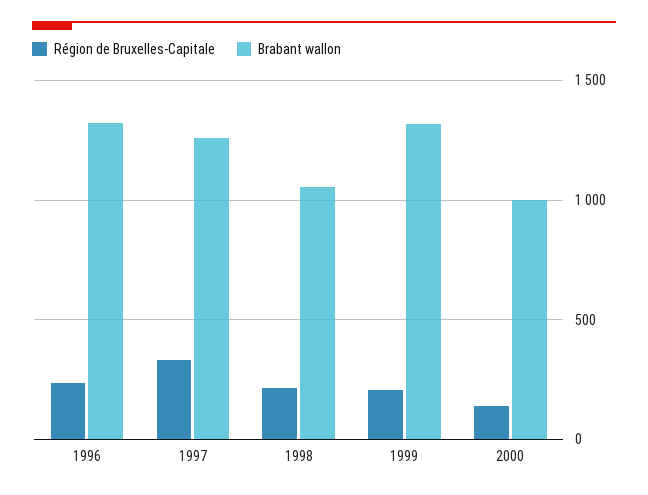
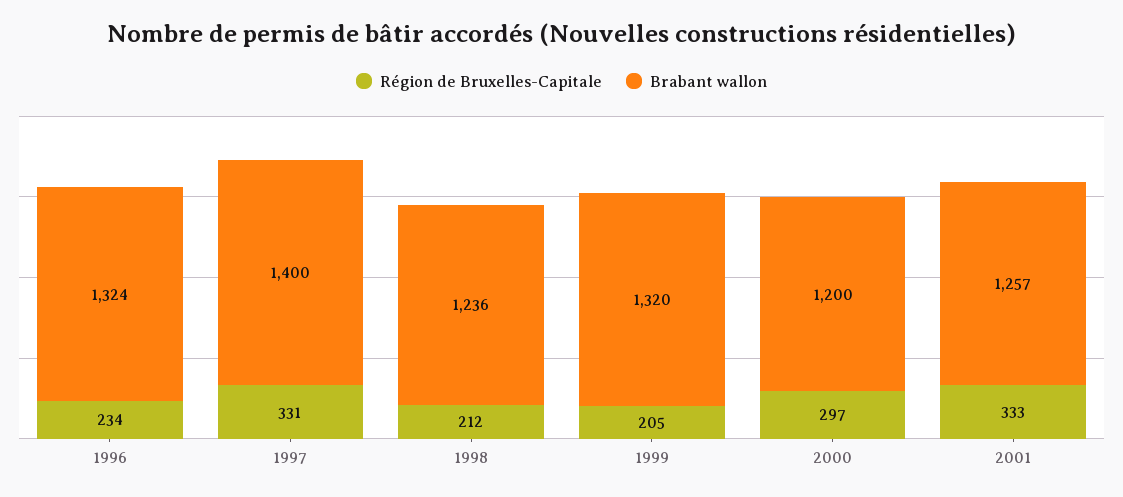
Brabant wallon, 1997: 1250 -> 1400
Brabant wallon, 1998: 1050 -> 1236
Région de Bruxelles-Capitale, 2000: 150 -> 297
Brabant wallon, 2000: 1000 -> 1200
Région de Bruxelles-Capitale, 2001: none -> 333
Brabant wallon, 2001: none -> 1257

